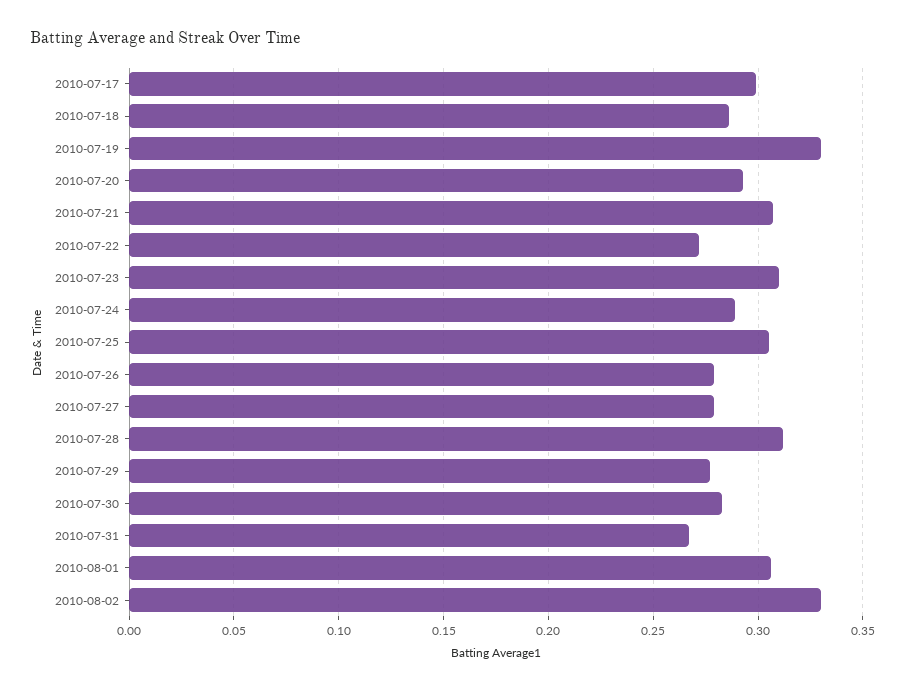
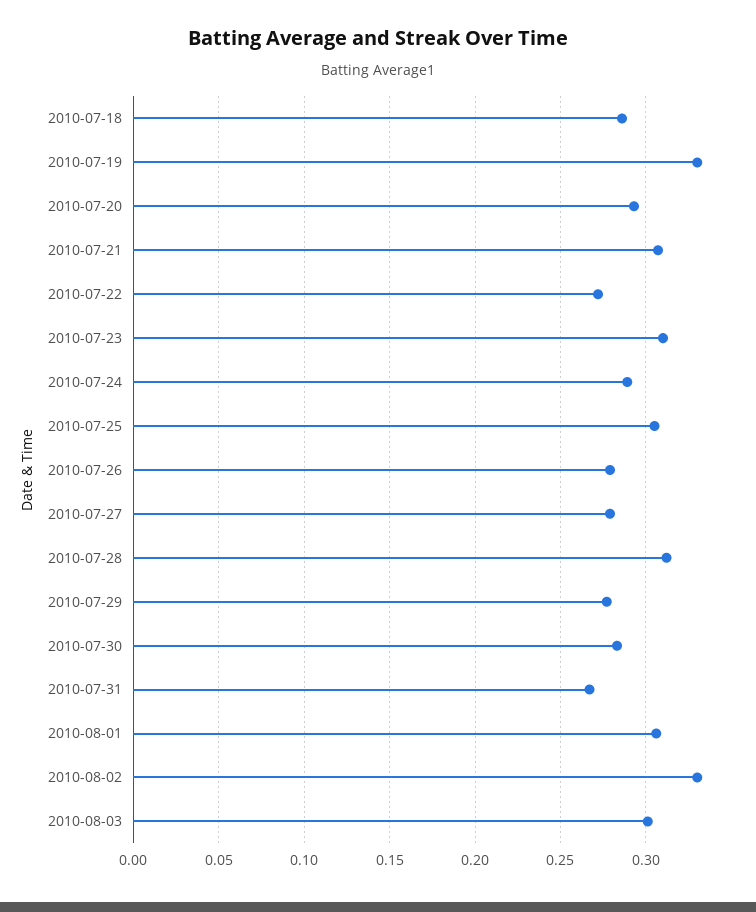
2010-07-17: 0.3 -> none
2010-08-03: none -> 0.3

